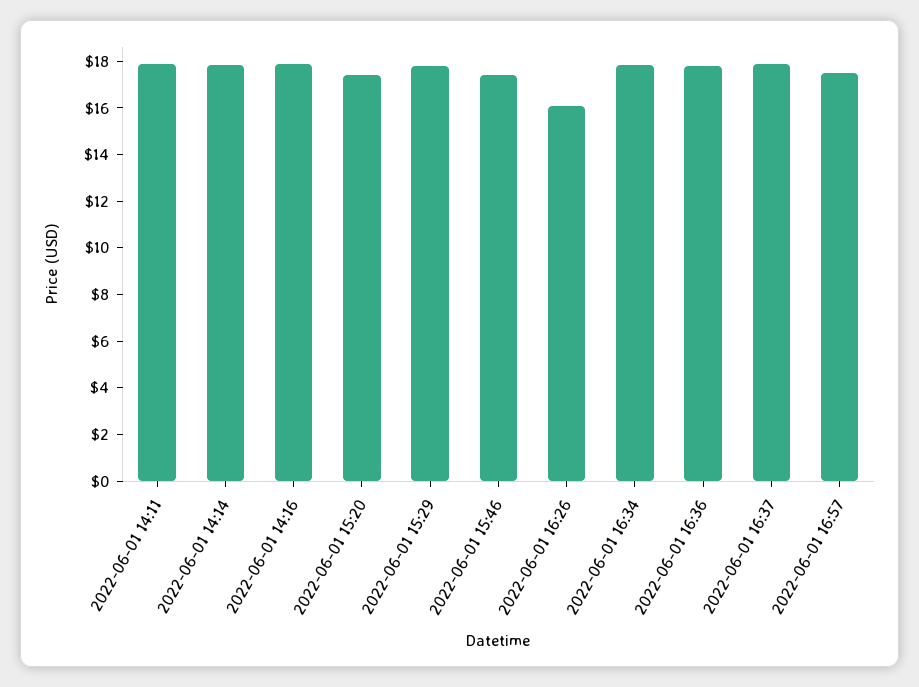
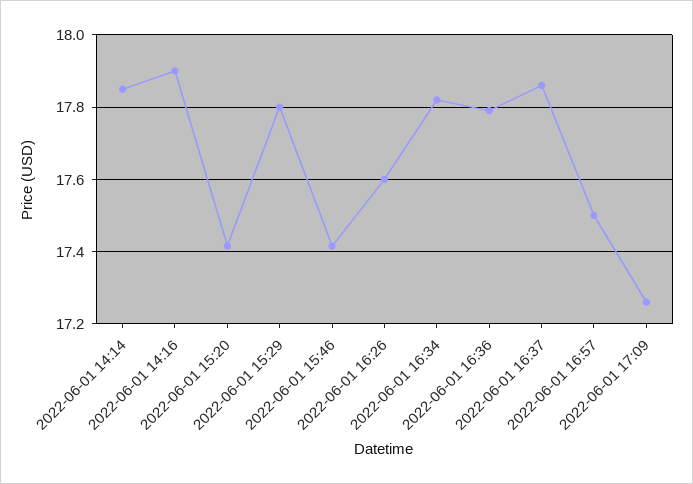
2022-06-01 14:11: 18 -> none
2022-06-01 16:26: 16 -> 17.6
2022-06-01 17:09: none -> 17.26

